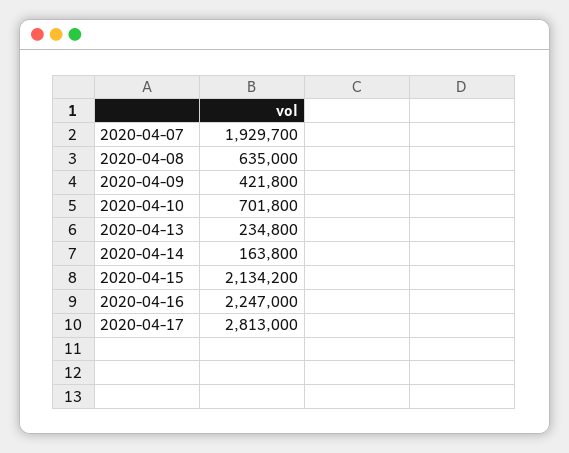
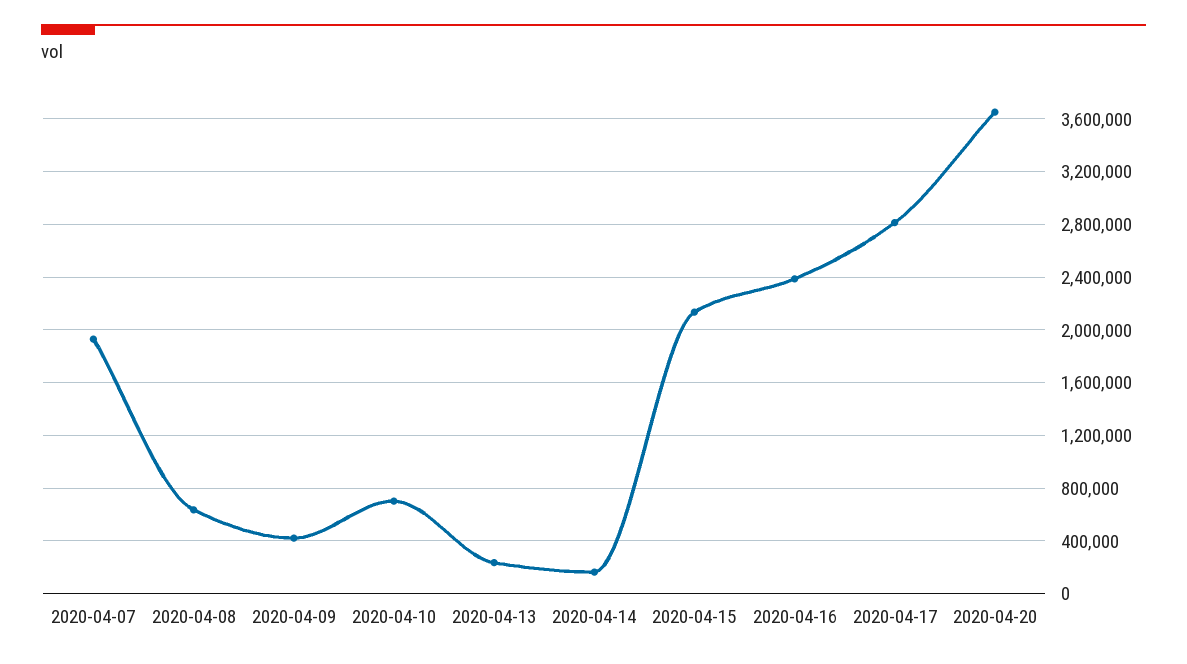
2020-04-16: 2247000 -> 2400000
2020-04-20: none -> 3650000

